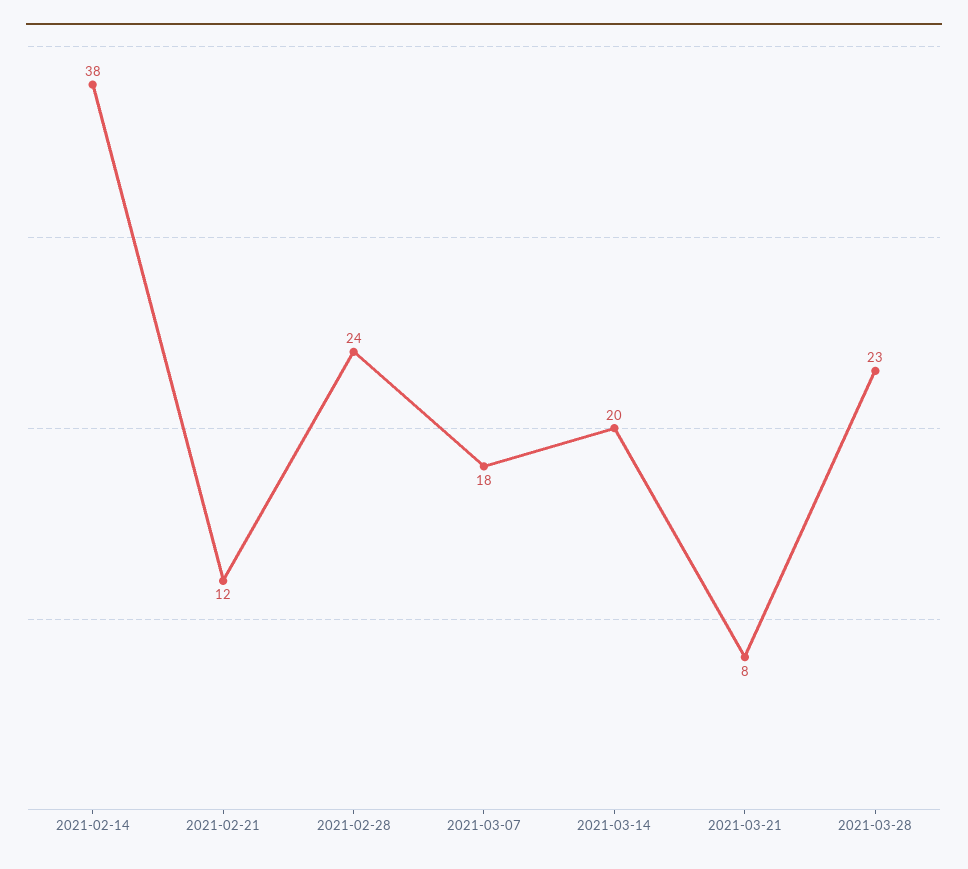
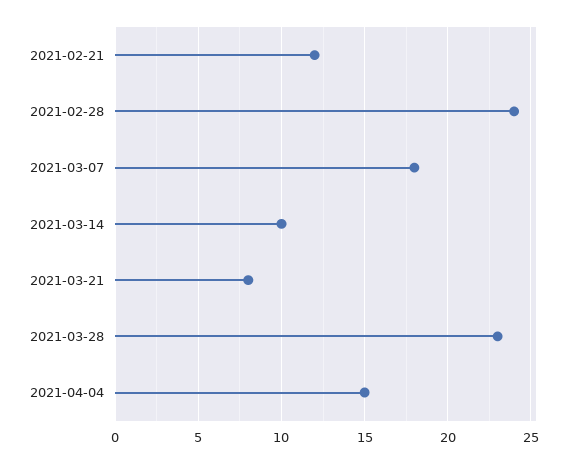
2021-02-14: 38 -> none
2021-03-14: 20 -> 10
2021-04-04: none -> 15

